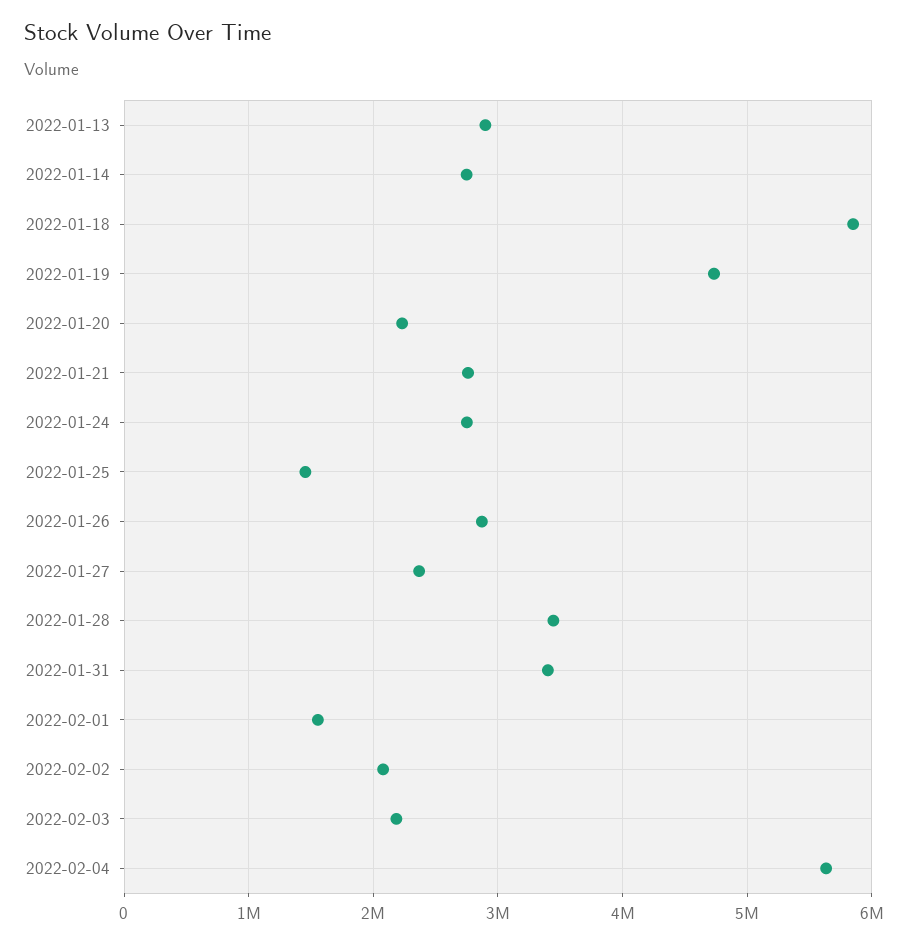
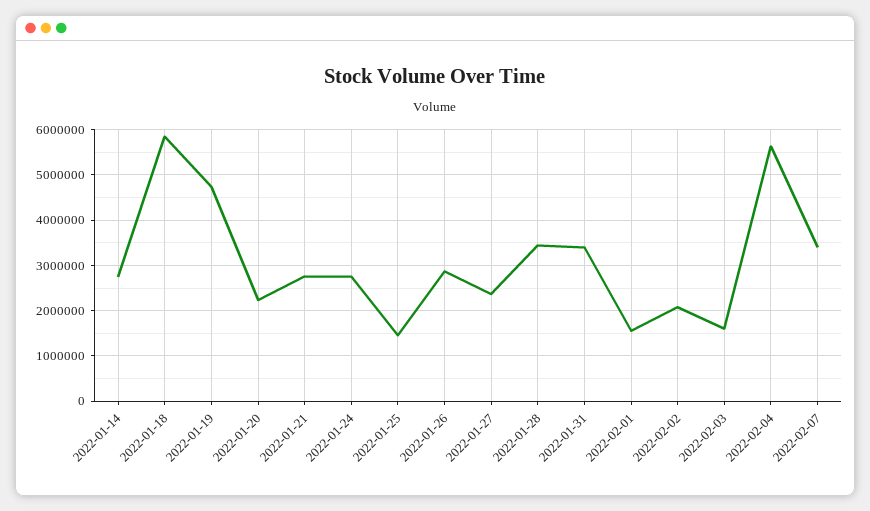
2022-01-13: 2900000 -> none
2022-02-03: 2200000 -> 1600000
2022-02-07: none -> 3400000

